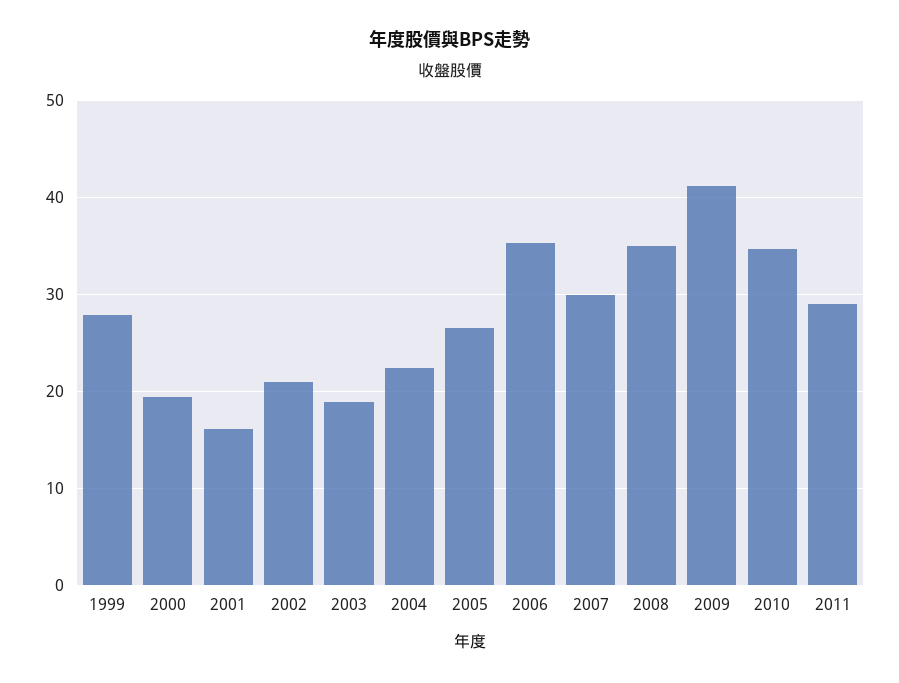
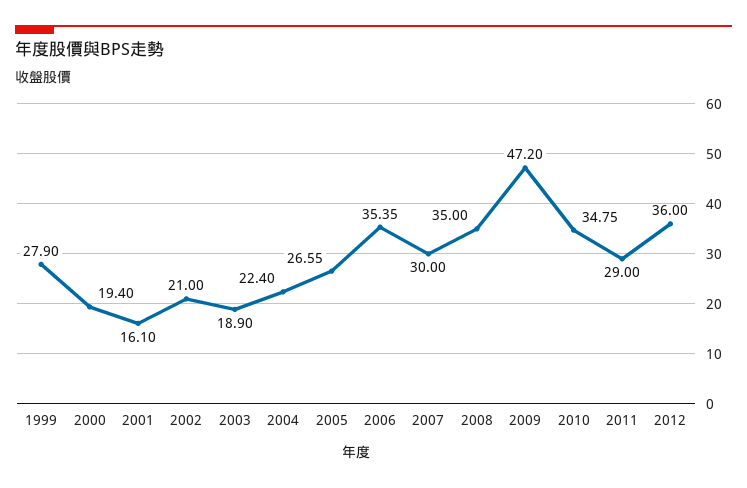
2009: 41 -> 47.2
2012: none -> 36

